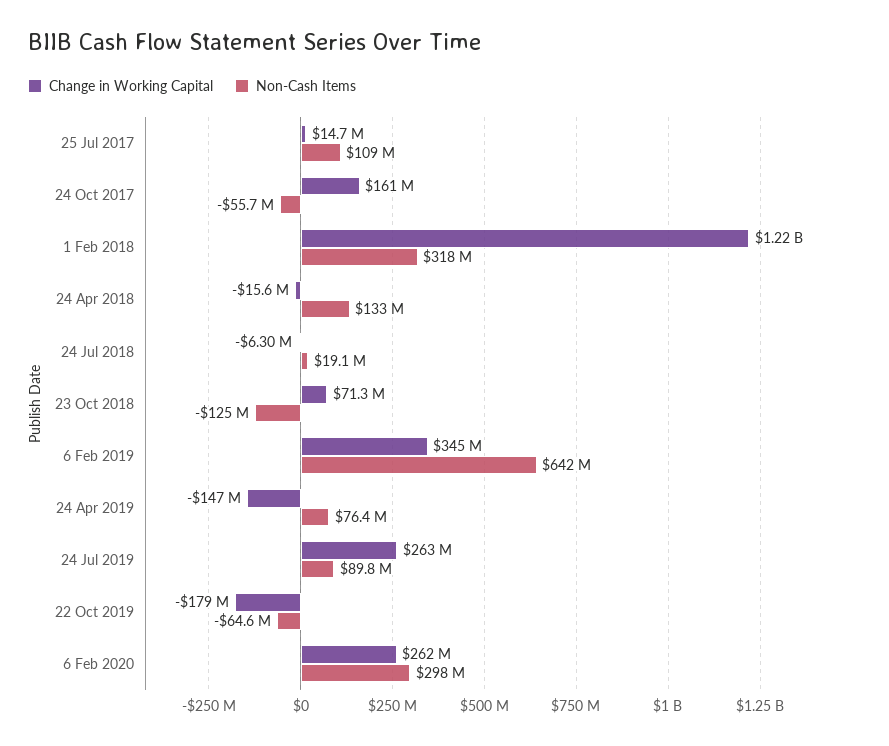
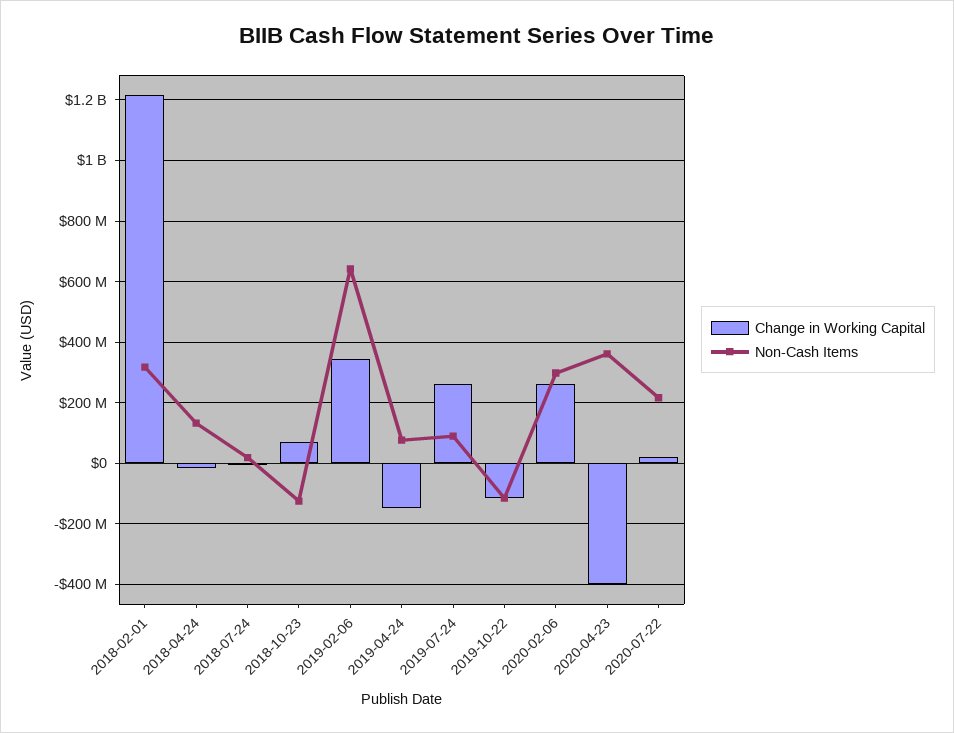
Change in Working Capital, 25 Jul 2017: 14700000 -> none
Non-Cash Items, 25 Jul 2017: 109000000 -> none
Change in Working Capital, 24 Oct 2017: 161000000 -> none
Non-Cash Items, 24 Oct 2017: -55700000 -> none
Change in Working Capital, 22 Oct 2019: -179000000 -> -120000000
Non-Cash Items, 22 Oct 2019: -64600000 -> -120000000
Change in Working Capital, 2020-04-23: none -> -400000000
Non-Cash Items, 2020-04-23: none -> 360000000
Change in Working Capital, 2020-07-22: none -> 20000000
Non-Cash Items, 2020-07-22: none -> 220000000

